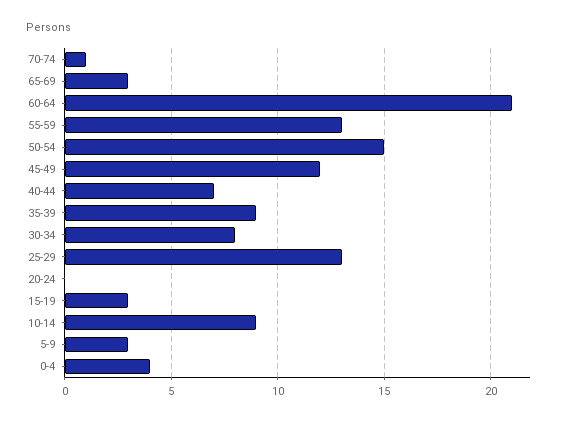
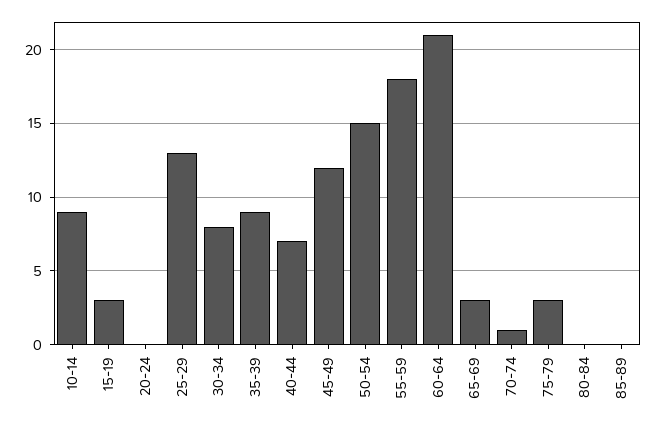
55-59: 13 -> 18
5-9: 3 -> none
0-4: 4 -> none
75-79: none -> 3
80-84: none -> 0
85-89: none -> 0

